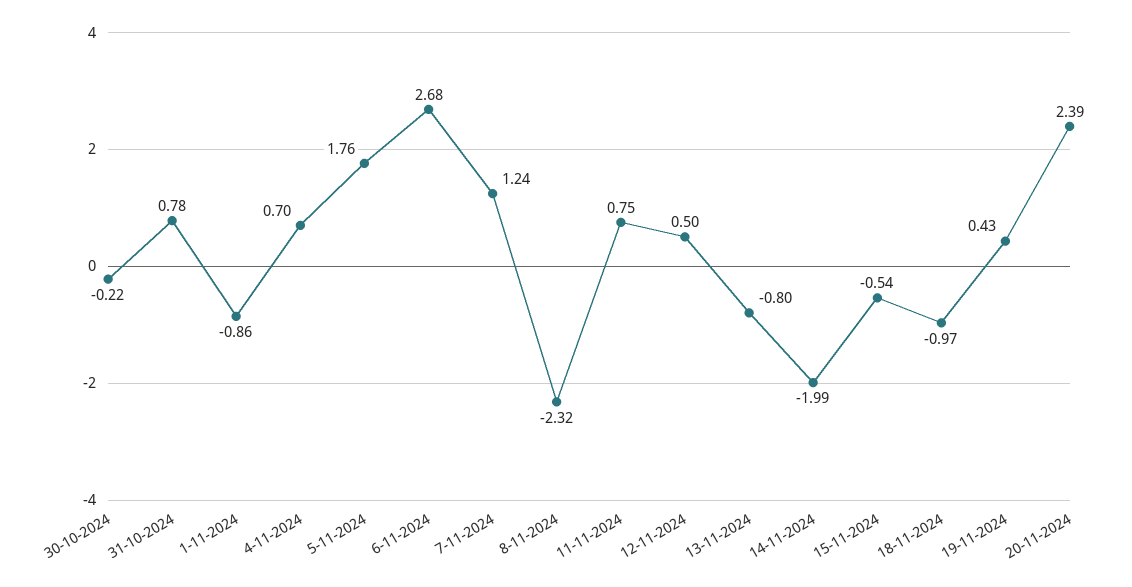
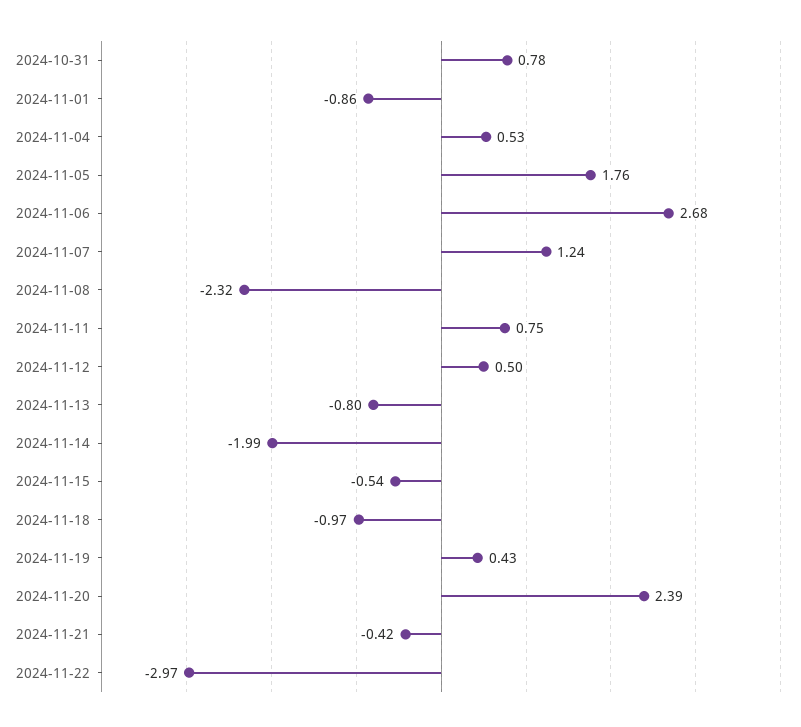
30-10-2024: -0.22 -> none
4-11-2024: 0.7 -> 0.53
2024-11-21: none -> -0.42
2024-11-22: none -> -2.97

